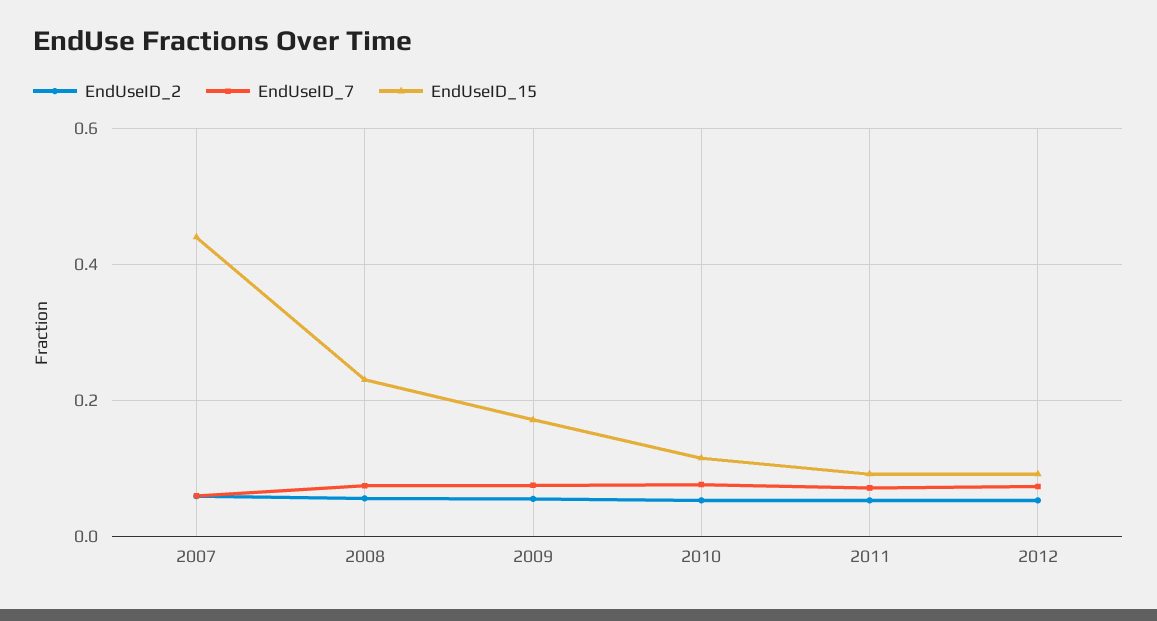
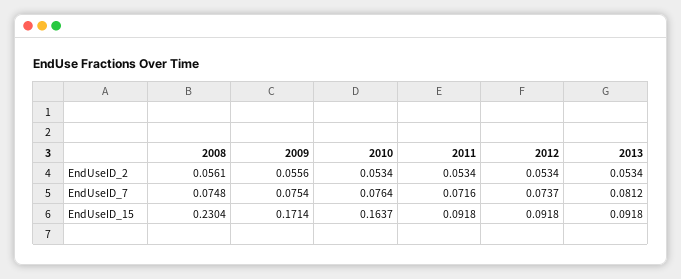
EndUseID_2, 2007: 0.06 -> none
EndUseID_7, 2007: 0.06 -> none
EndUseID_15, 2007: 0.44 -> none
EndUseID_15, 2010: 0.12 -> 0.1637
EndUseID_2, 2013: none -> 0.0534
EndUseID_7, 2013: none -> 0.0812
EndUseID_15, 2013: none -> 0.0918

